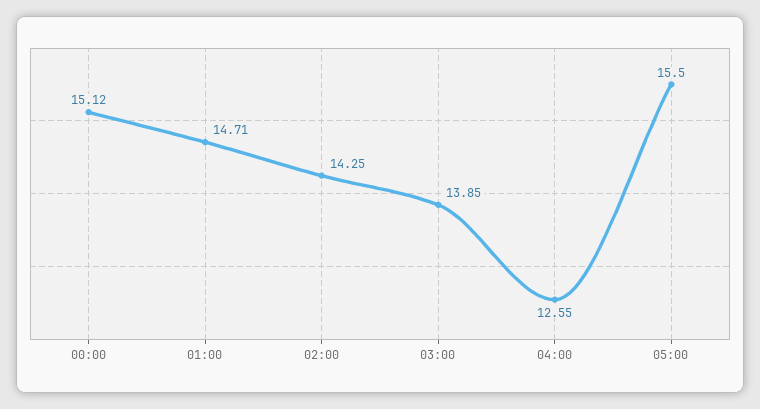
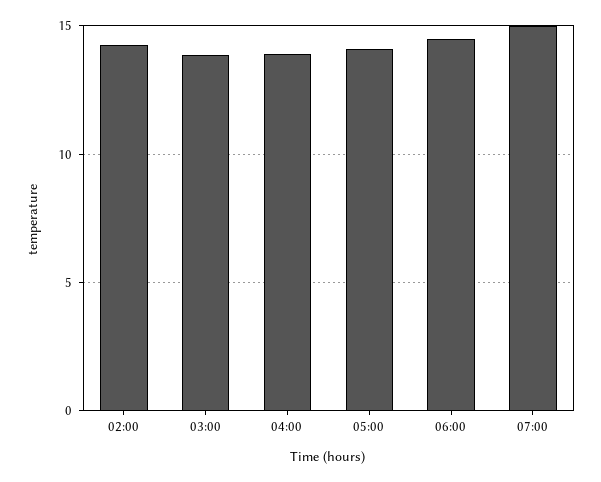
00:00: 15.12 -> none
01:00: 14.71 -> none
04:00: 12.55 -> 14
05:00: 15.5 -> 14
06:00: none -> 14.5
07:00: none -> 15

